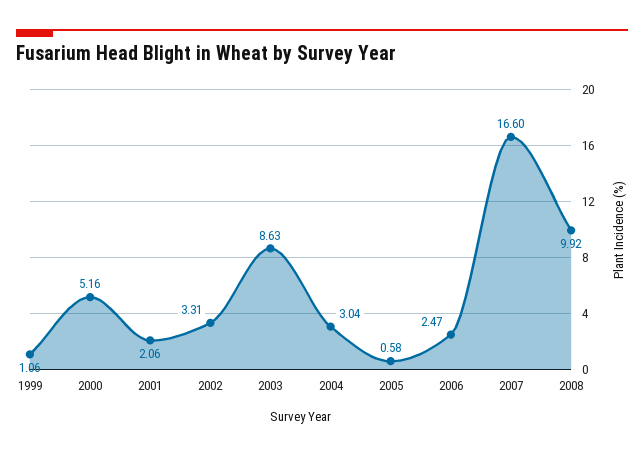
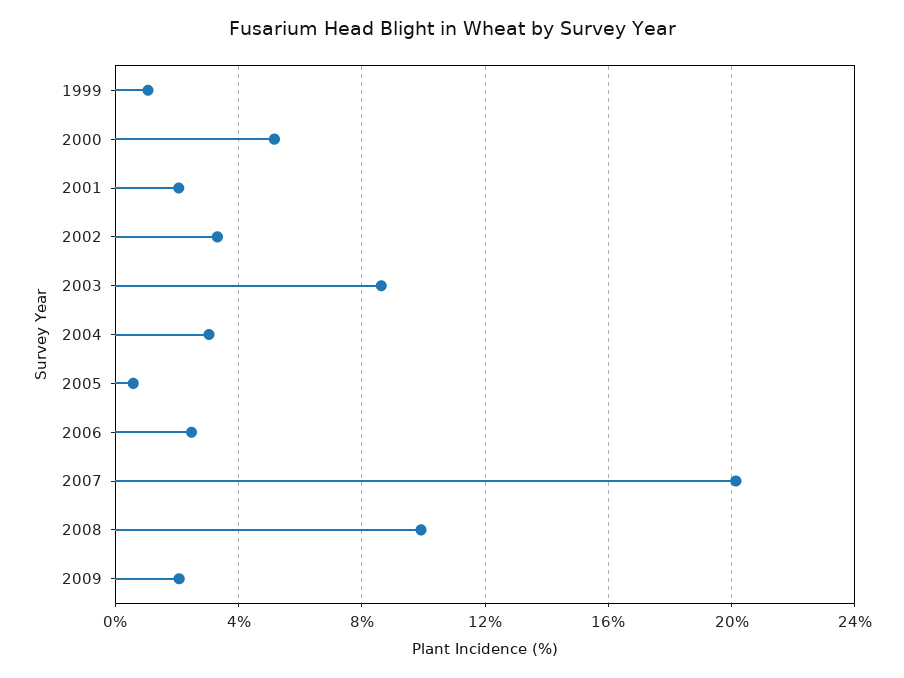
2007: 16.6 -> 20
2009: none -> 2

